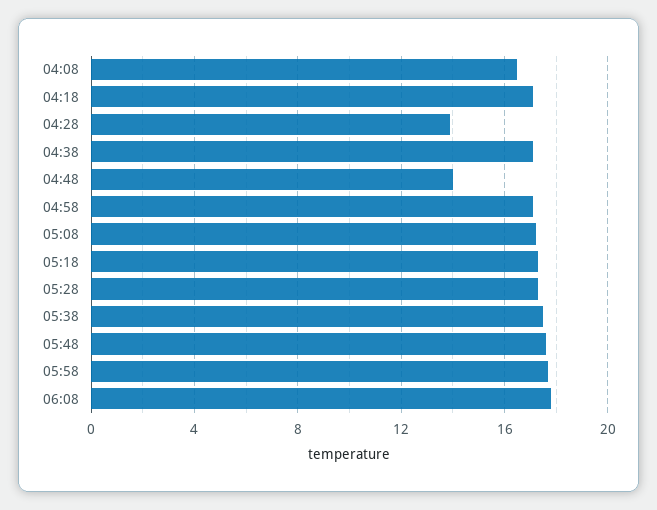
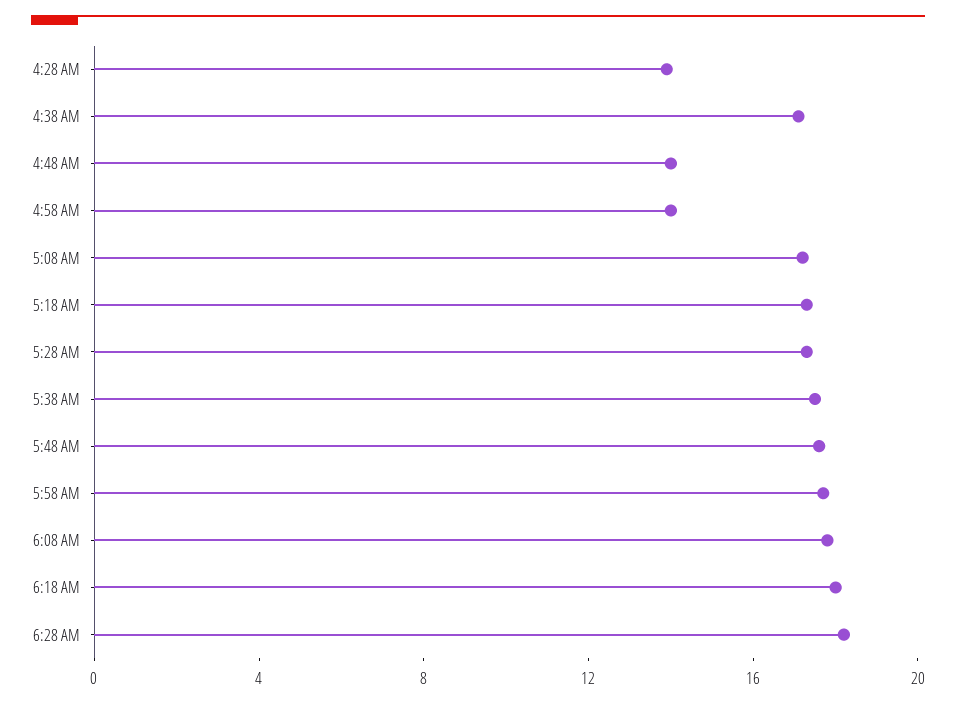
04:08: 16.5 -> none
04:18: 17 -> none
04:58: 17 -> 14
6:18 AM: none -> 18
6:28 AM: none -> 18

